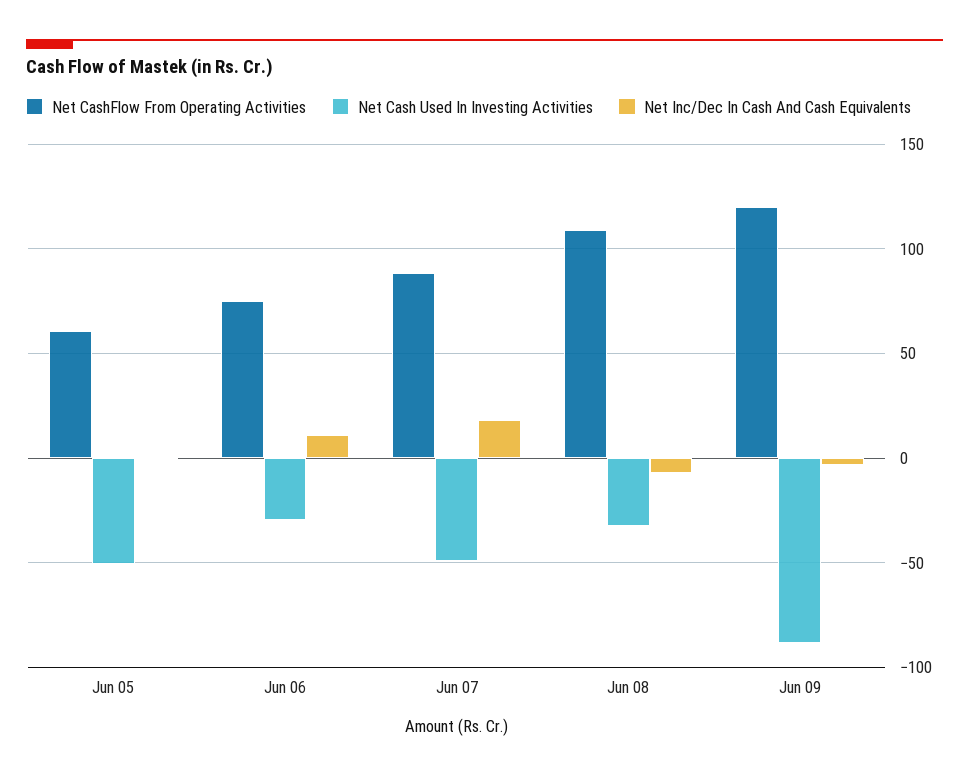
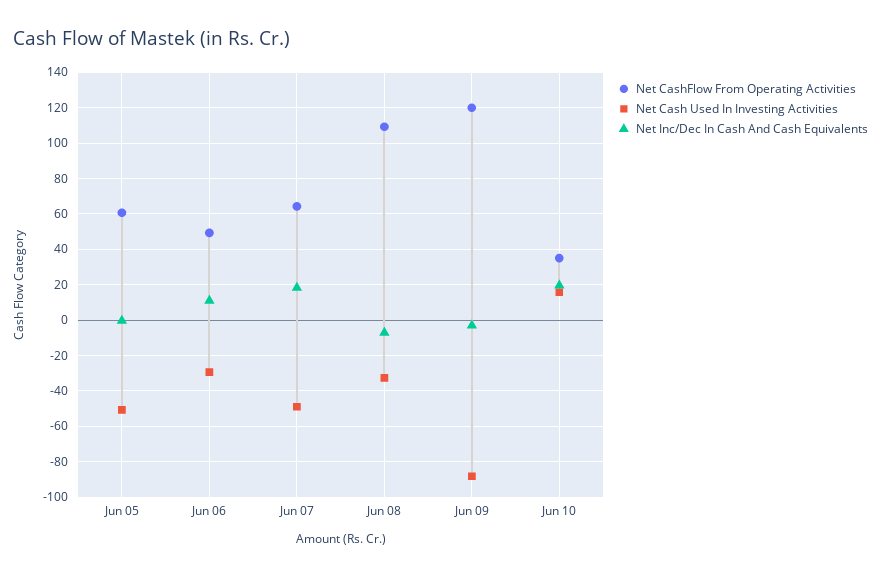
Net CashFlow From Operating Activities, Jun 06: 75 -> 50
Net CashFlow From Operating Activities, Jun 07: 90 -> 65
Net CashFlow From Operating Activities, Jun 10: none -> 35
Net Cash Used In Investing Activities, Jun 10: none -> 15
Net Inc/Dec In Cash And Cash Equivalents, Jun 10: none -> 20

